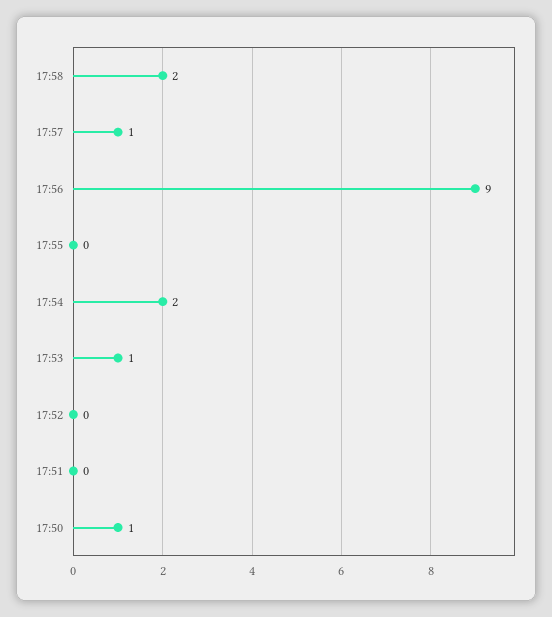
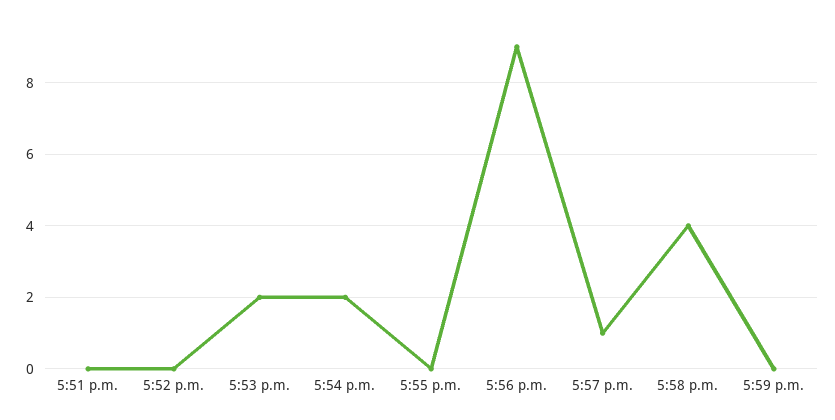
17:58: 2 -> 4
17:53: 1 -> 2
17:50: 1 -> none
5:59 p.m.: none -> 0

